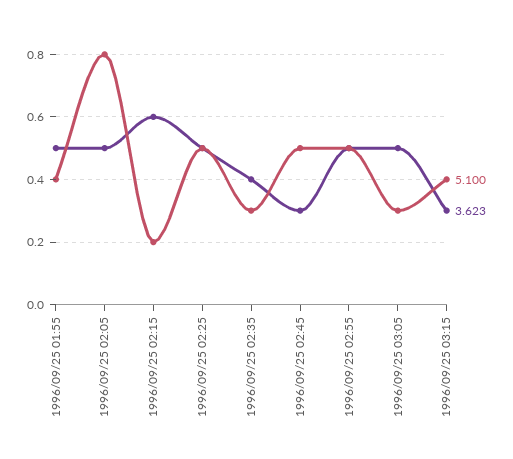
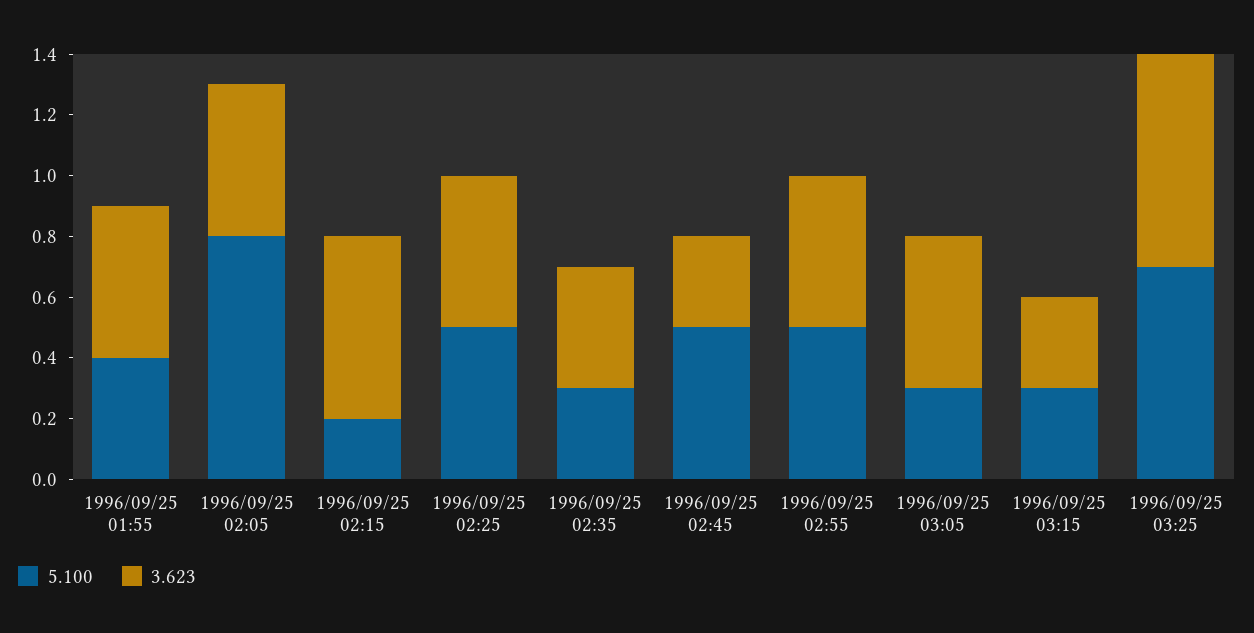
5.100, 1996/09/25 03:15: 0.4 -> 0.3
5.100, 1996/09/25 03:25: none -> 0.7
3.623, 1996/09/25 03:25: none -> 0.7

